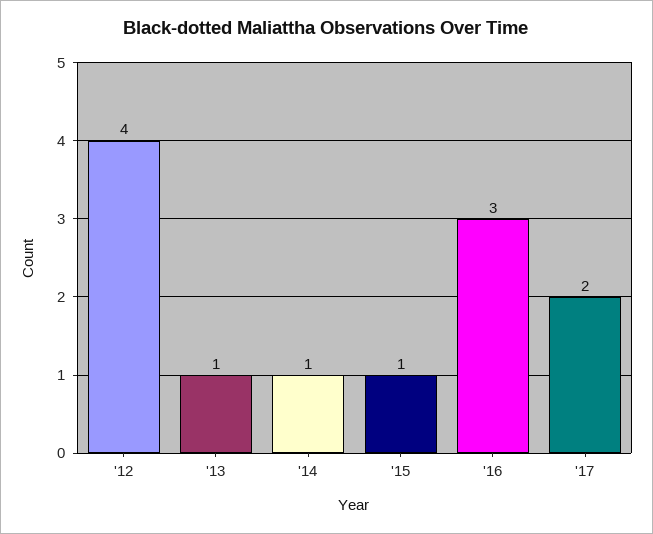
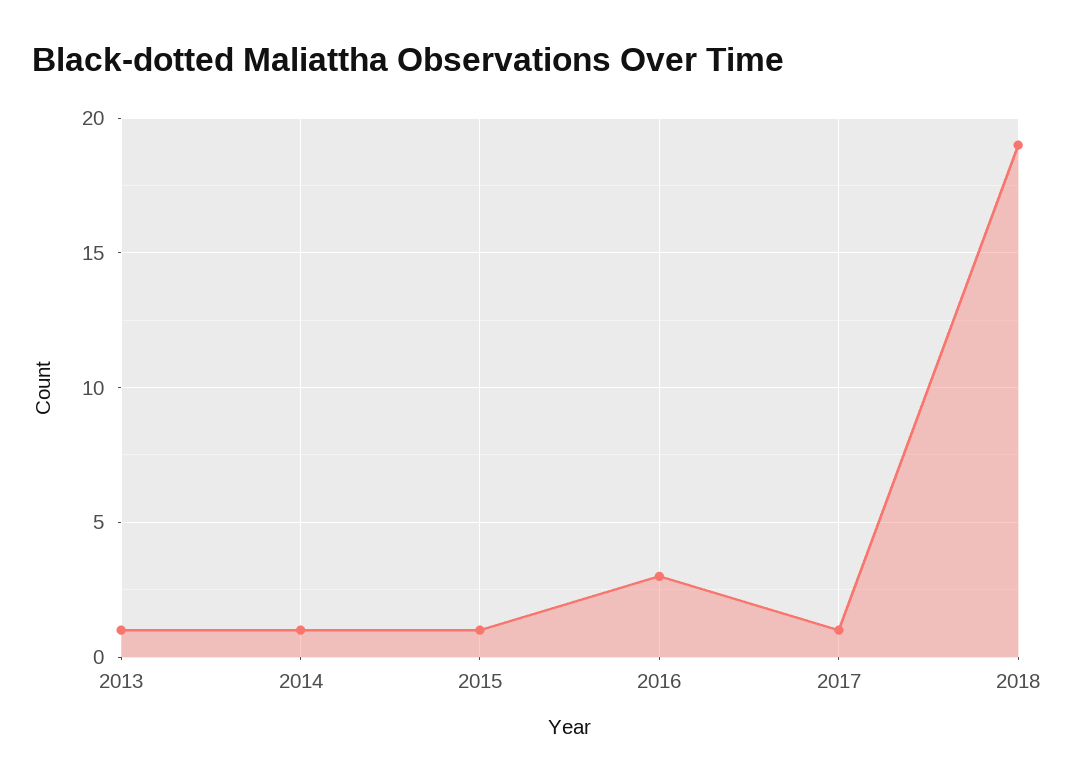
'12: 4 -> none
'17: 2 -> 1
2018: none -> 19

